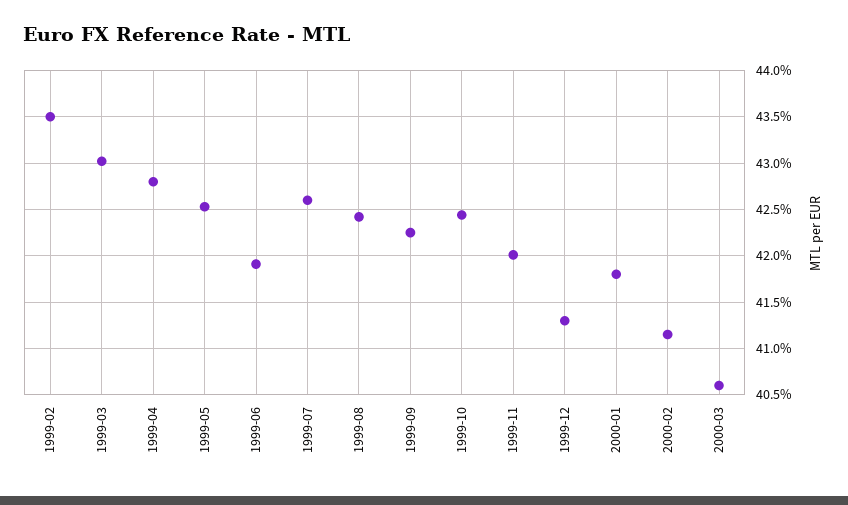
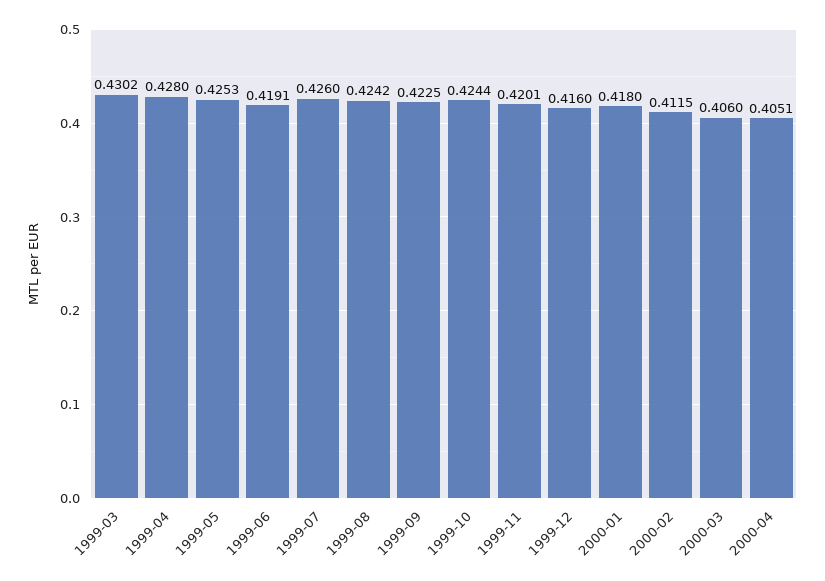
1999-02: 0.435 -> none
1999-12: 0.413 -> 0.416
2000-04: none -> 0.4051

